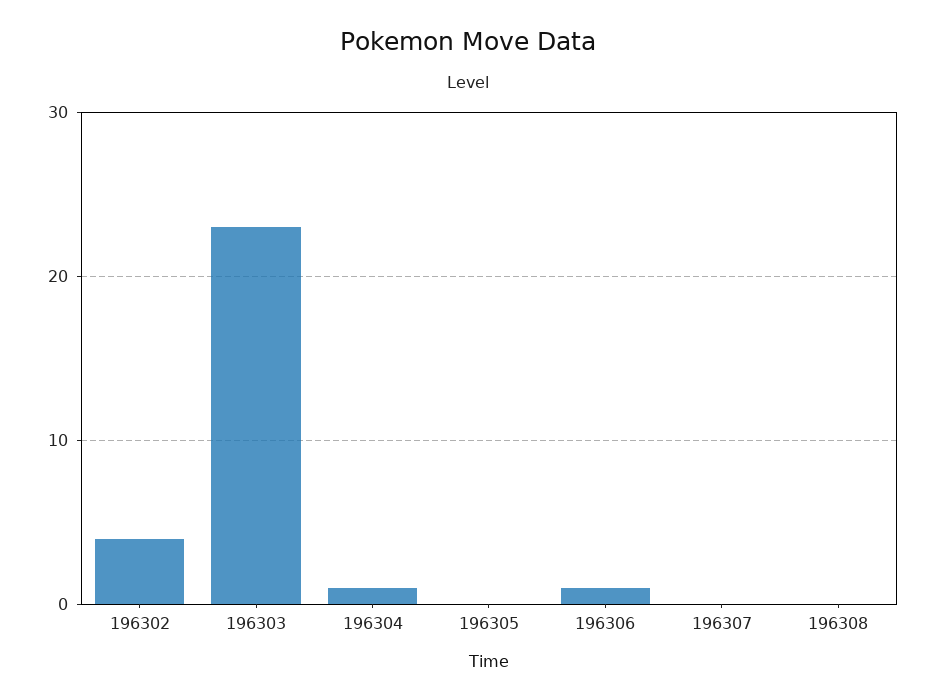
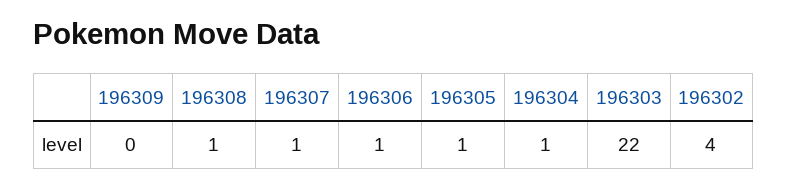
196303: 23 -> 22
196305: 0 -> 1
196307: 0 -> 1
196308: 0 -> 1
196309: none -> 0

